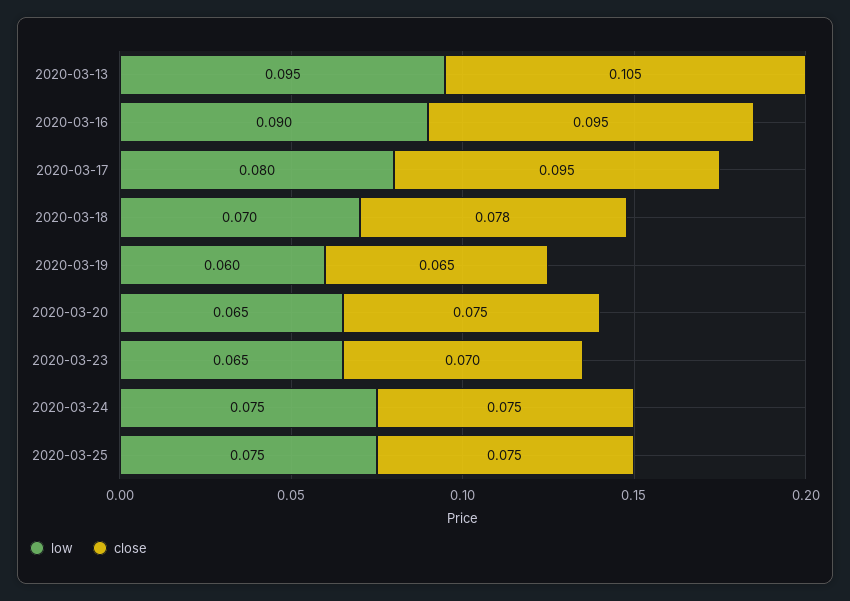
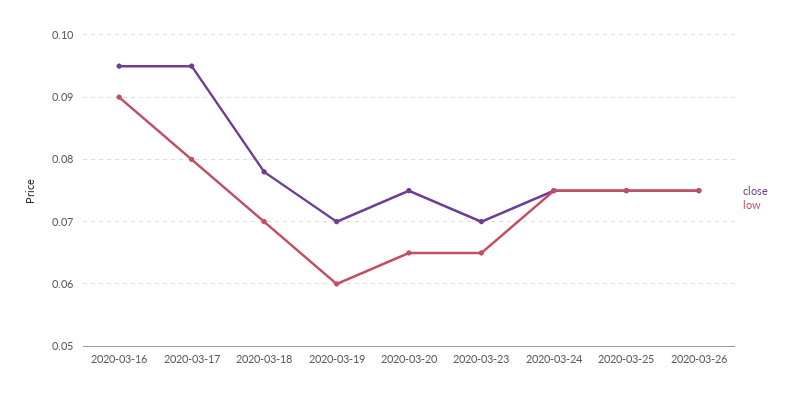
low, 2020-03-13: 0.095 -> none
close, 2020-03-13: 0.105 -> none
close, 2020-03-19: 0.065 -> 0.07
close, 2020-03-26: none -> 0.075
low, 2020-03-26: none -> 0.075

